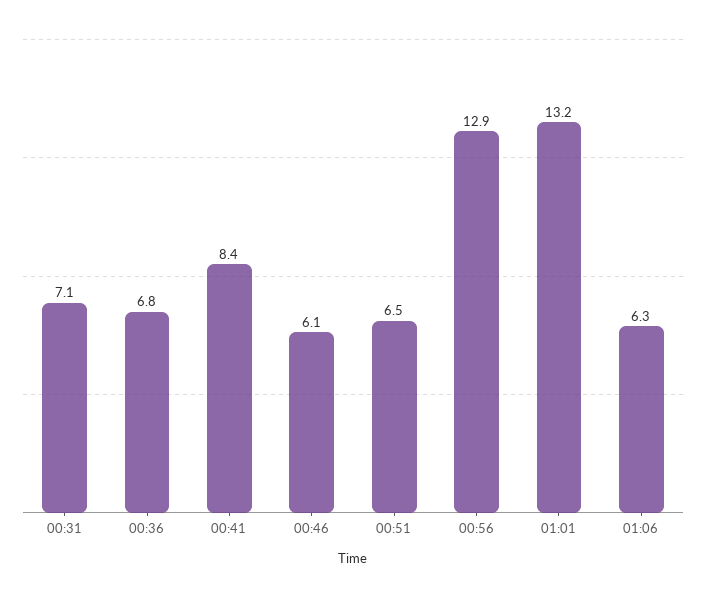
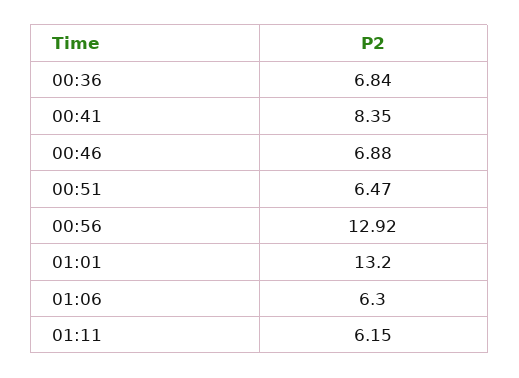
00:31: 7.1 -> none
00:46: 6.1 -> 6.88
01:11: none -> 6.15

